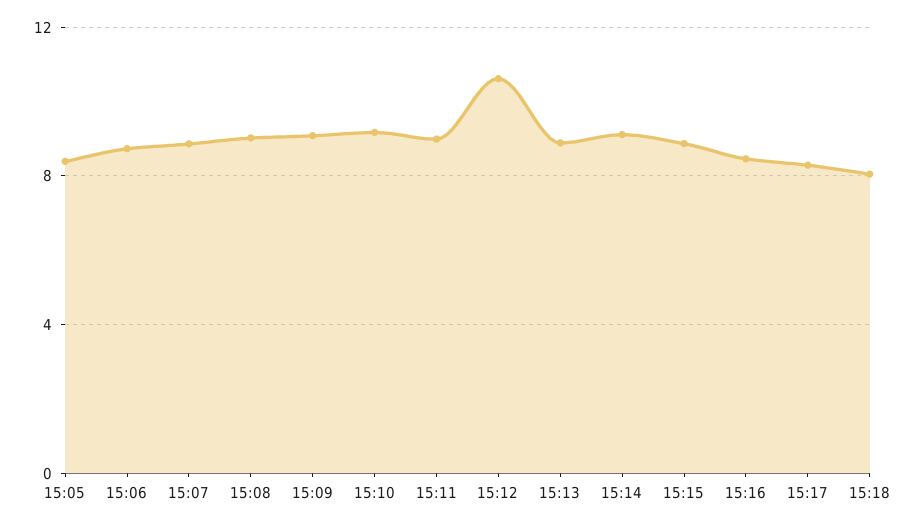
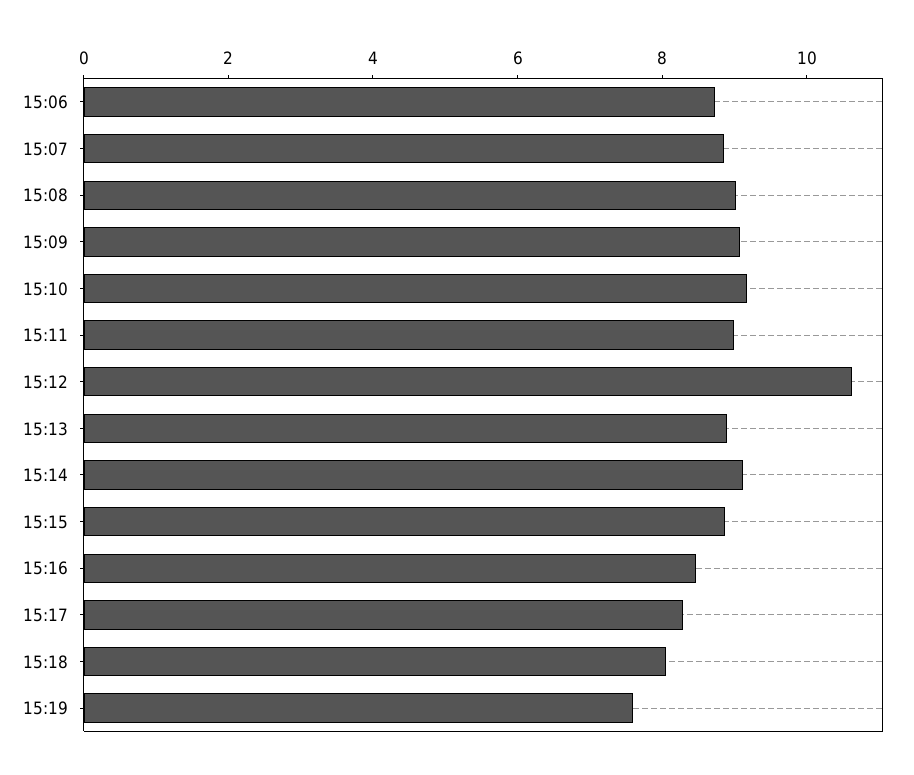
15:05: 8.5 -> none
15:19: none -> 7.5

